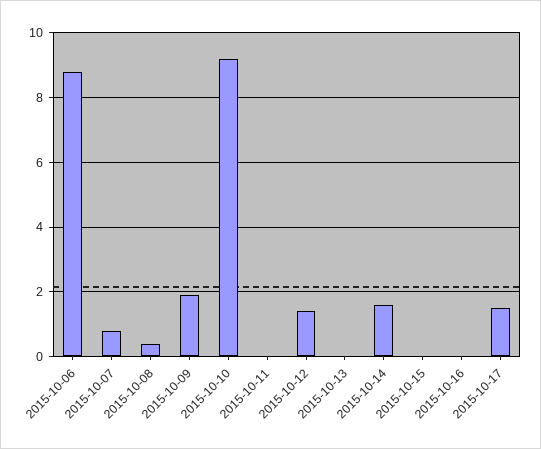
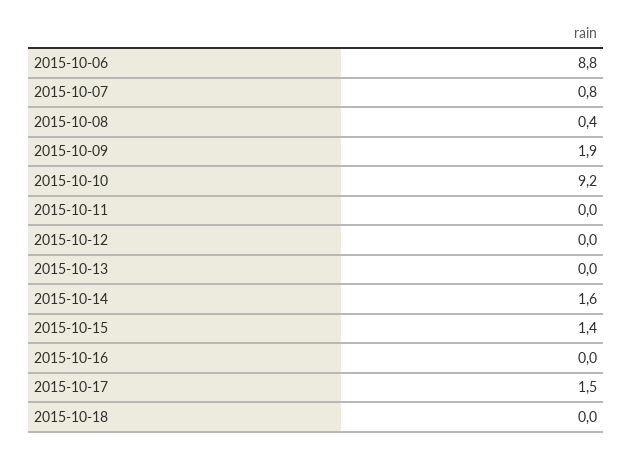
2015-10-12: 1.5 -> 0
2015-10-15: 0 -> 1.4
2015-10-18: none -> 0

